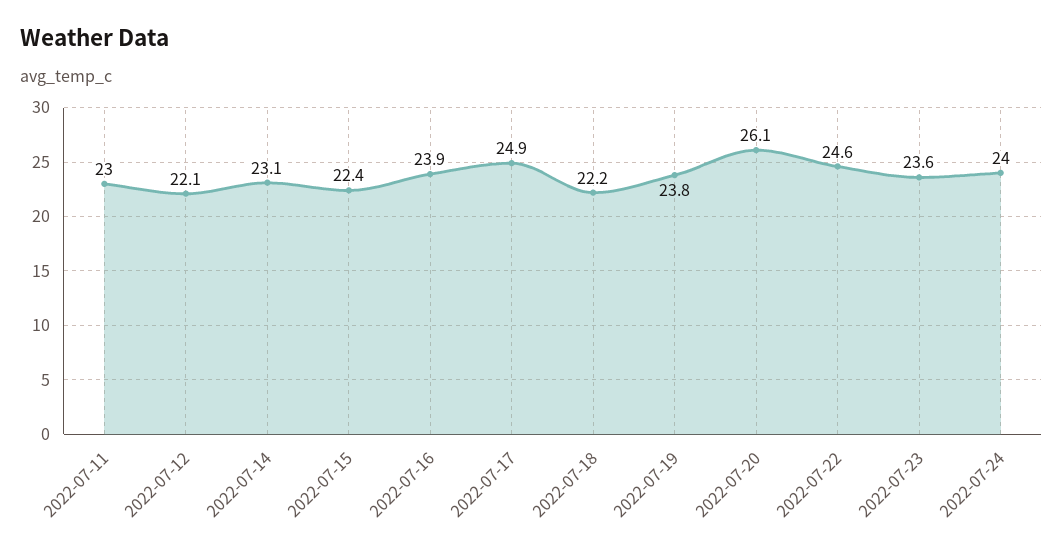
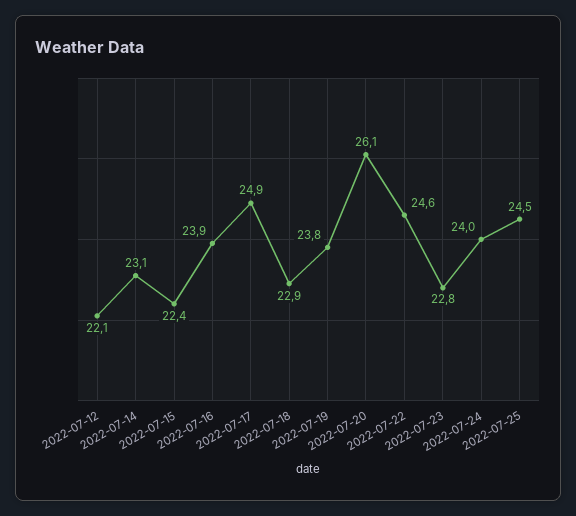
2022-07-11: 23 -> none
2022-07-18: 22.2 -> 22.9
2022-07-23: 23.6 -> 22.8
2022-07-25: none -> 24.5

